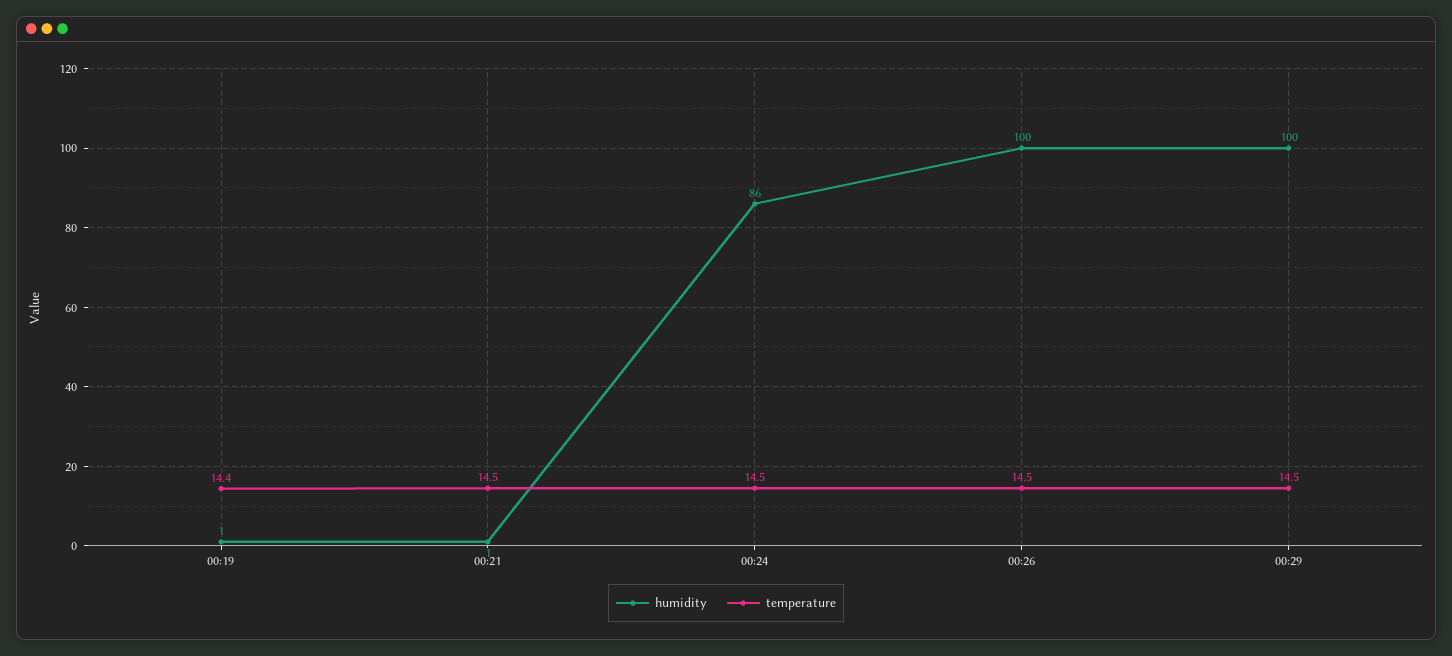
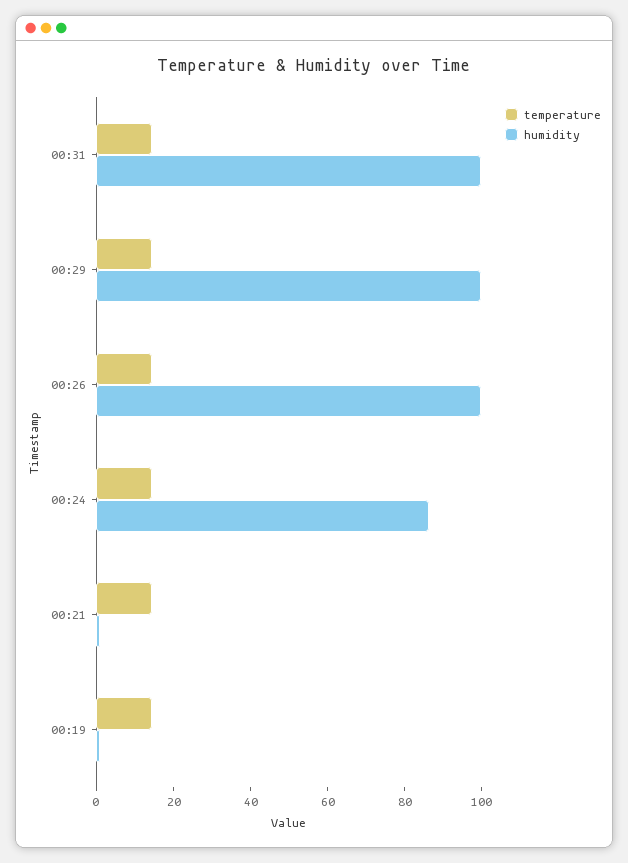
temperature, 00:31: none -> 15
humidity, 00:31: none -> 100

